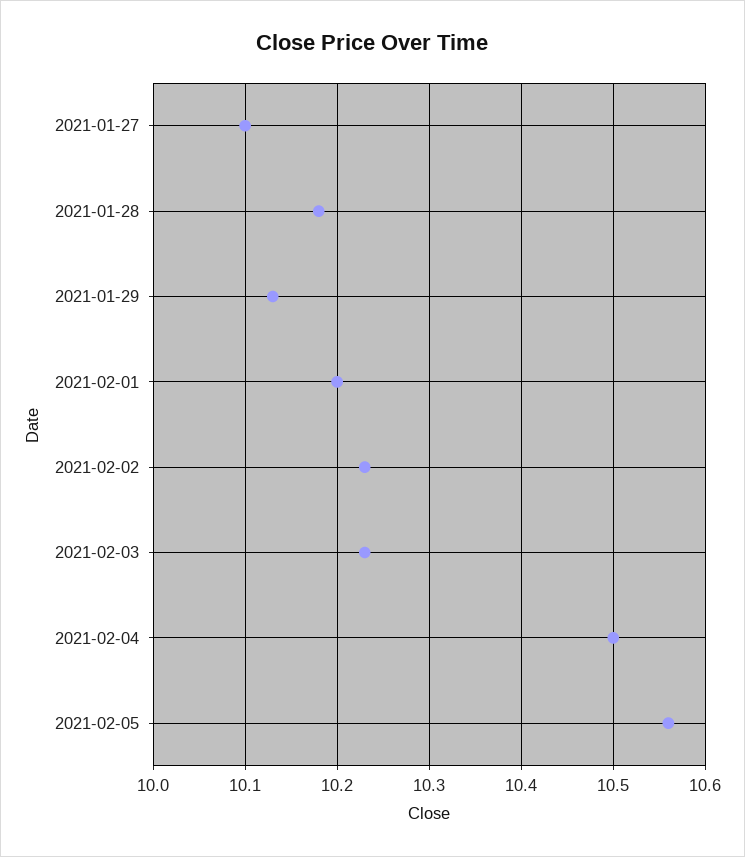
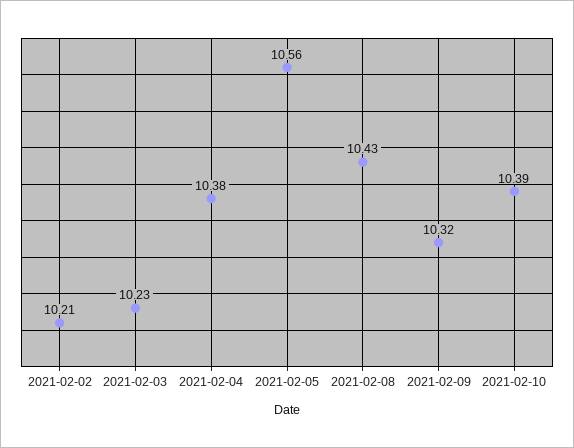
2021-01-27: 10.1 -> none
2021-01-28: 10.18 -> none
2021-01-29: 10.13 -> none
2021-02-01: 10.2 -> none
2021-02-02: 10.23 -> 10.21
2021-02-04: 10.5 -> 10.38
2021-02-08: none -> 10.43
2021-02-09: none -> 10.32
2021-02-10: none -> 10.39

